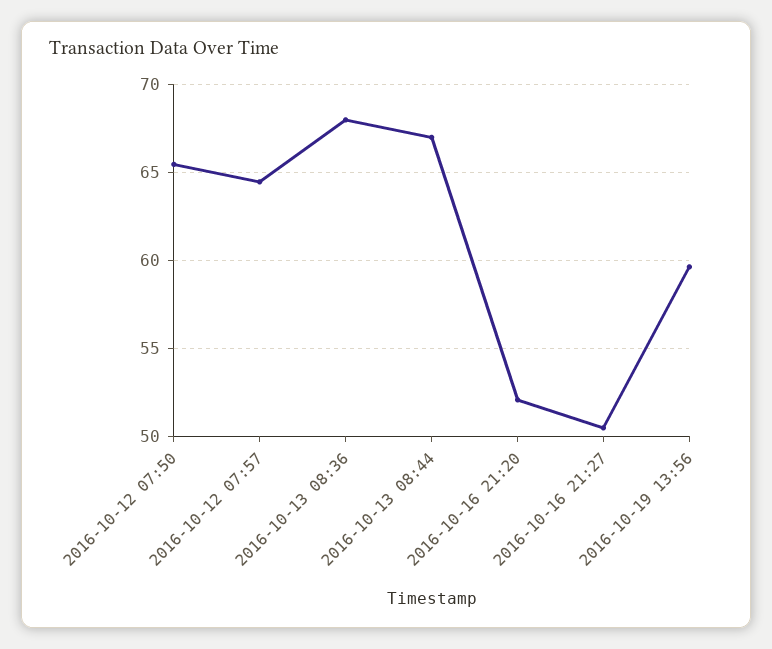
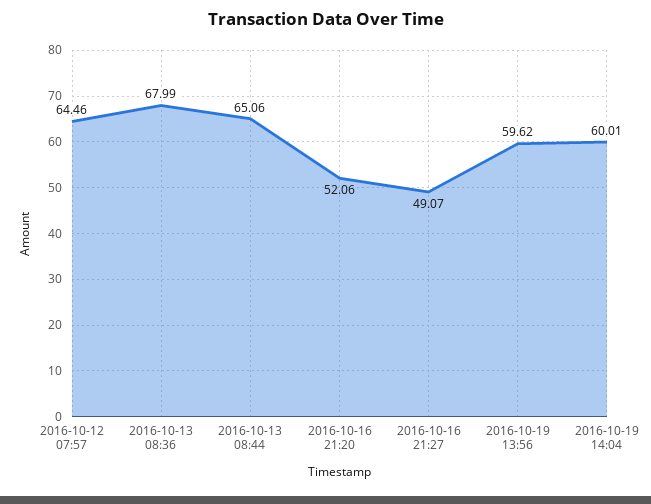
2016-10-12 07:50: 65.5 -> none
2016-10-13 08:44: 67 -> 65.06
2016-10-16 21:27: 50.5 -> 49.07
2016-10-19 14:04: none -> 60.01

